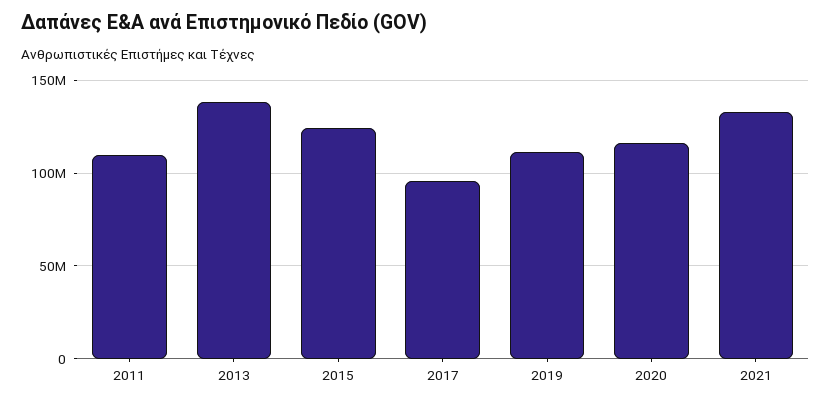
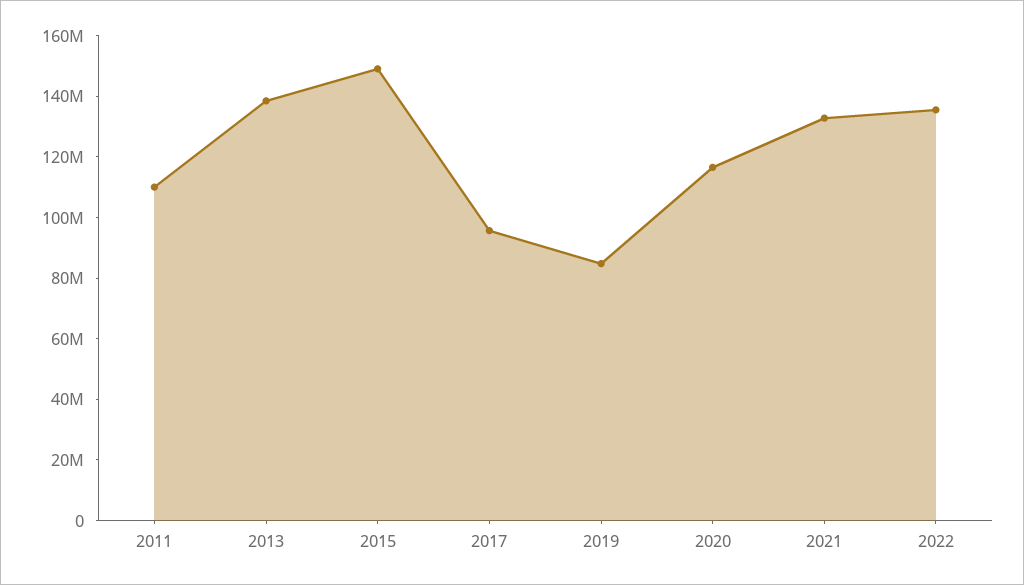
2015: 125000000 -> 150000000
2019: 110000000 -> 85000000
2022: none -> 135000000

